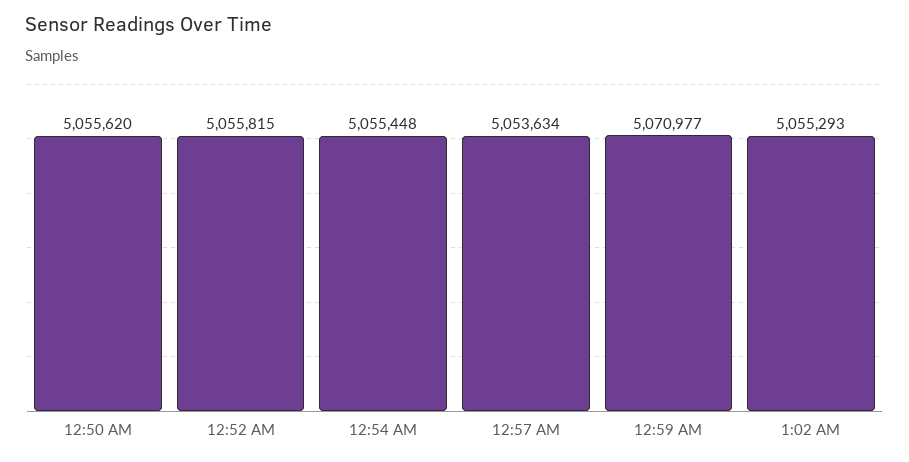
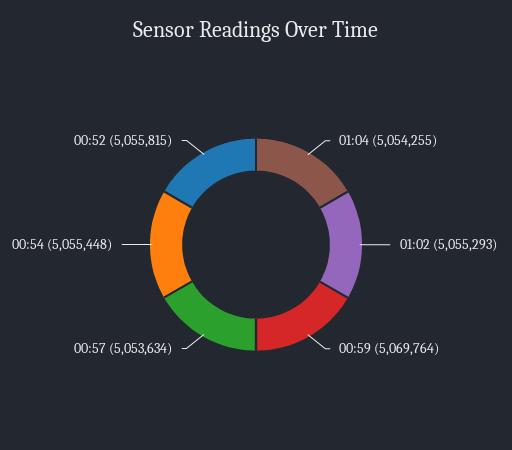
12:50 AM: 5055620 -> none
12:59 AM: 5070977 -> 5069764
01:04: none -> 5054255

